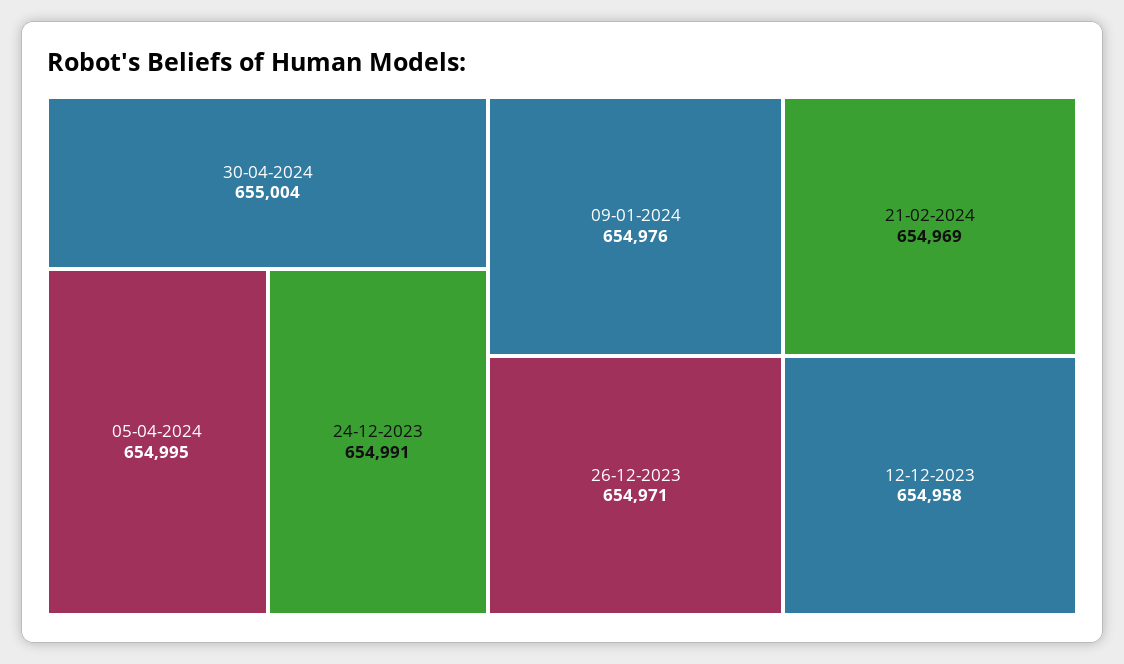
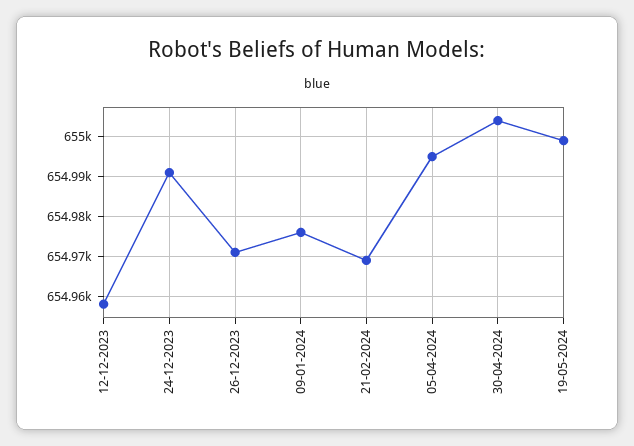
19-05-2024: none -> 655000

